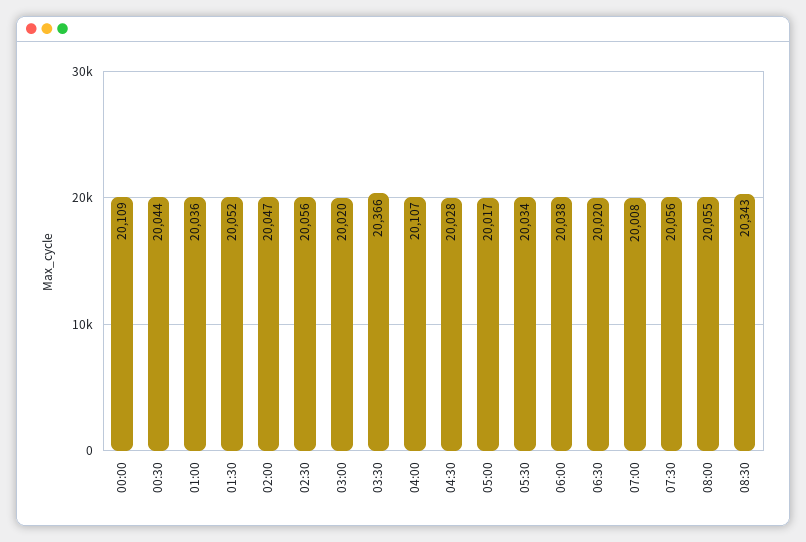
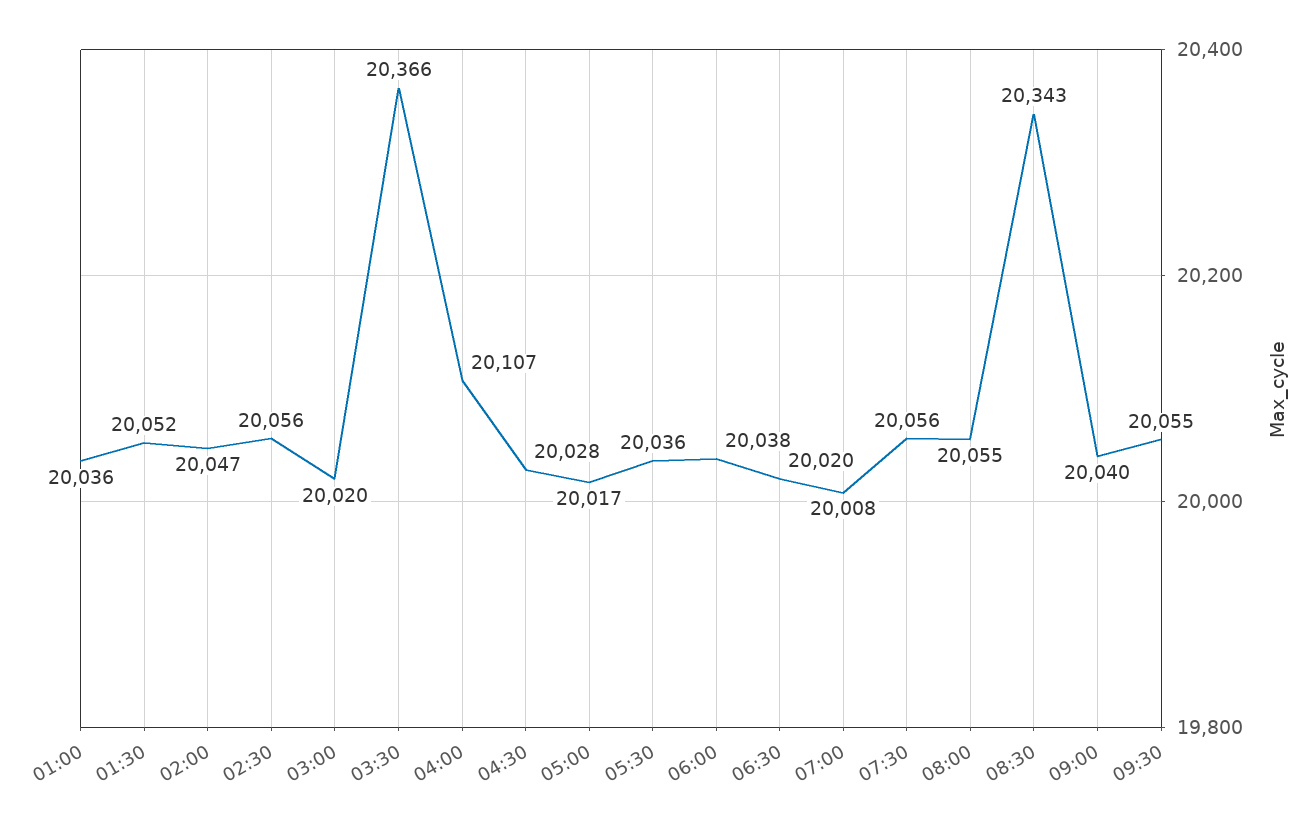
00:00: 20109 -> none
00:30: 20044 -> none
05:30: 20034 -> 20036
09:00: none -> 20040
09:30: none -> 20055

